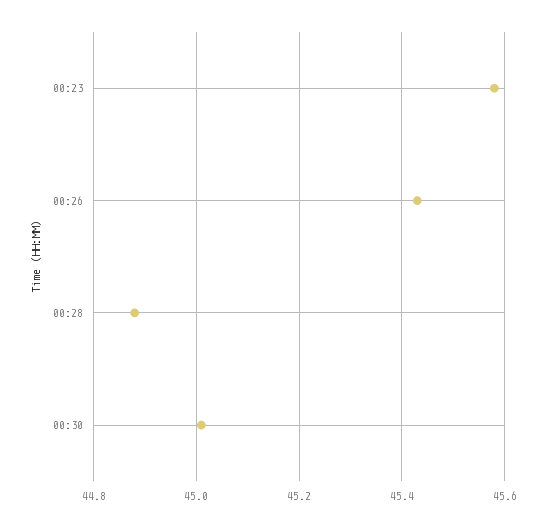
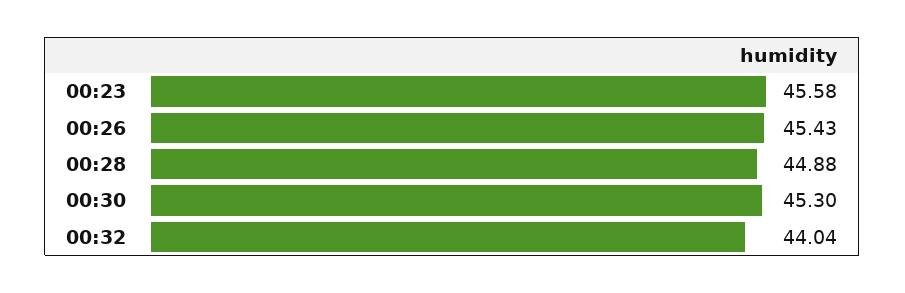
00:30: 45 -> 45.3
00:32: none -> 44.04

